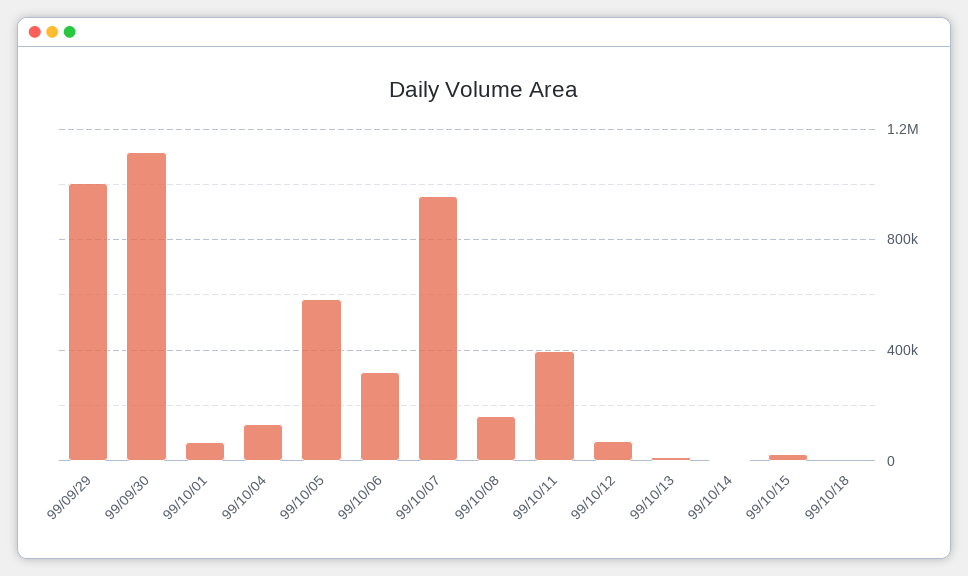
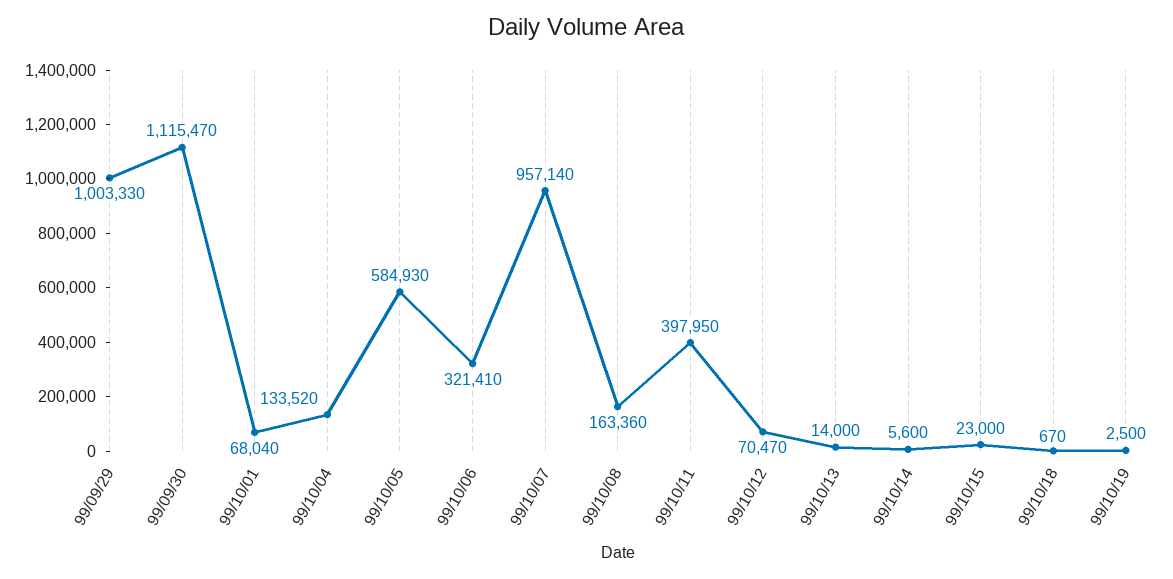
99/10/19: none -> 2500

